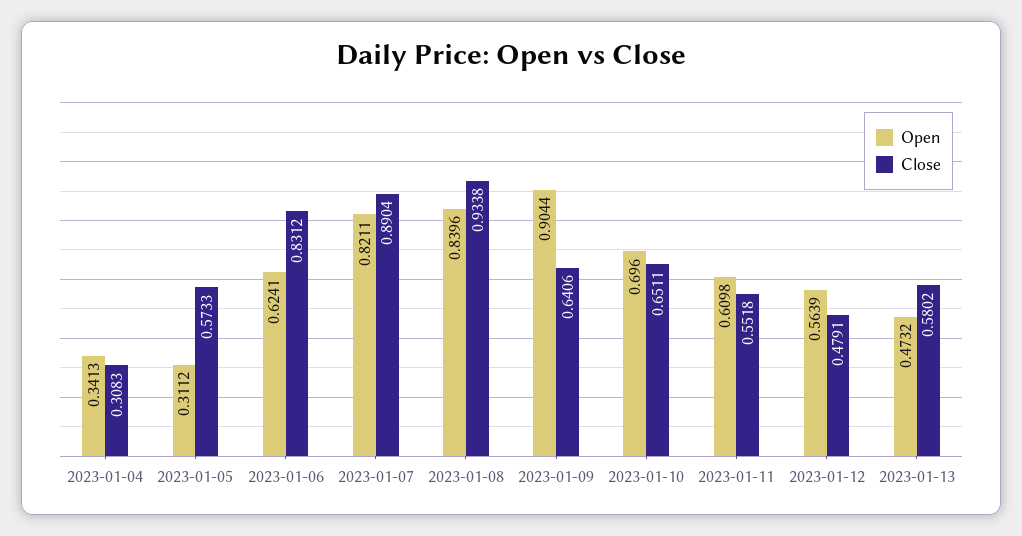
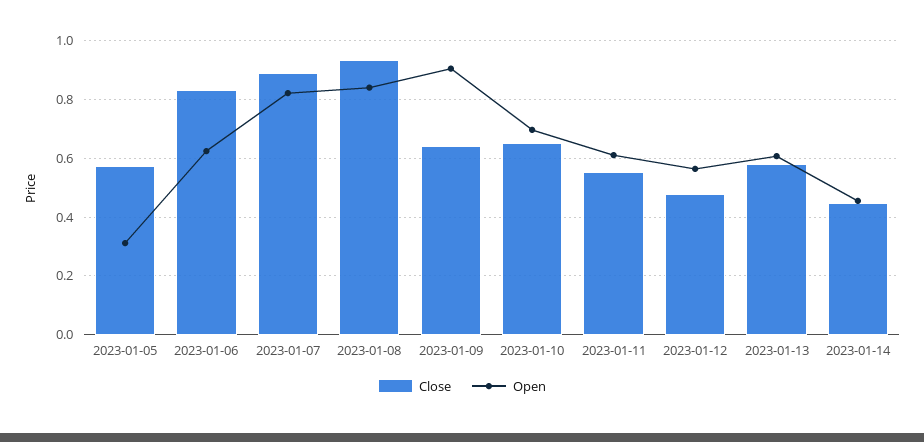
Open, 2023-01-04: 0.3413 -> none
Close, 2023-01-04: 0.3083 -> none
Open, 2023-01-13: 0.4732 -> 0.6
Close, 2023-01-14: none -> 0.45
Open, 2023-01-14: none -> 0.45

